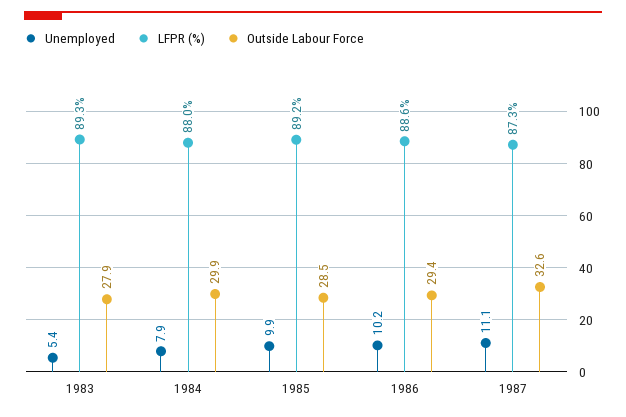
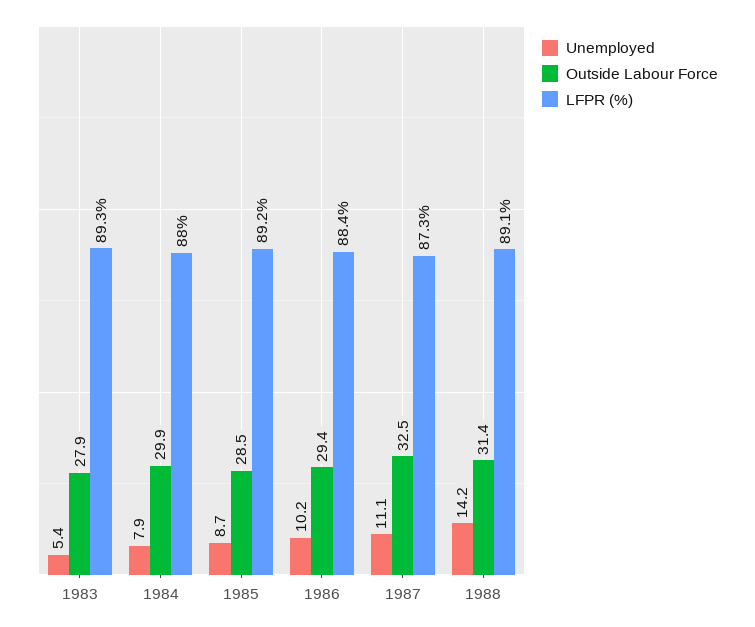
Unemployed, 1985: 9.9 -> 8.7
LFPR (%), 1986: 88.6 -> 88.4
Outside Labour Force, 1987: 32.6 -> 32.5
Unemployed, 1988: none -> 14.2
Outside Labour Force, 1988: none -> 31.4
LFPR (%), 1988: none -> 89.1

